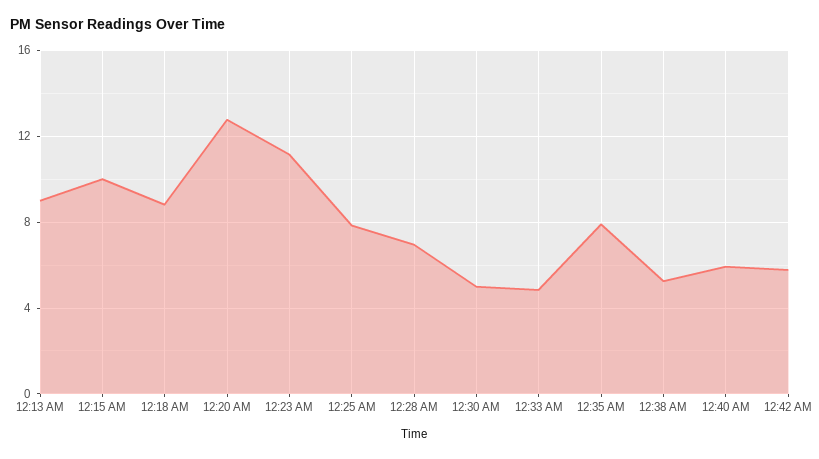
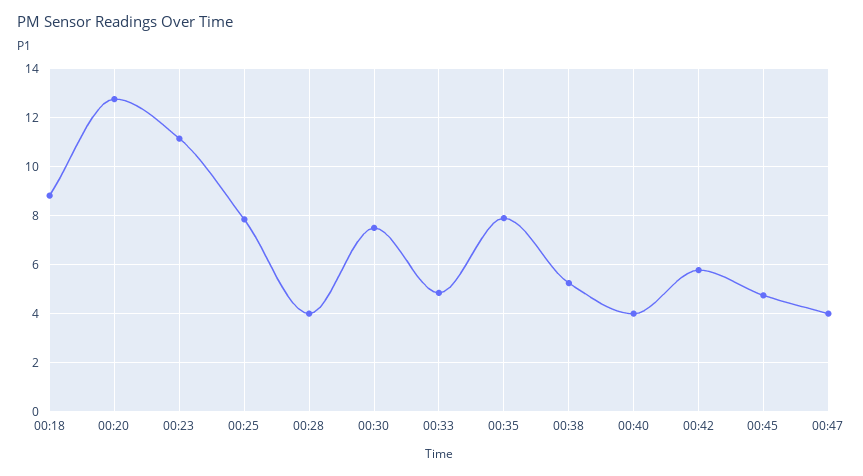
12:13 AM: 9 -> none
12:15 AM: 10 -> none
12:28 AM: 7 -> 4
12:30 AM: 5 -> 7.5
12:40 AM: 6 -> 4
00:45: none -> 4.75
00:47: none -> 4

